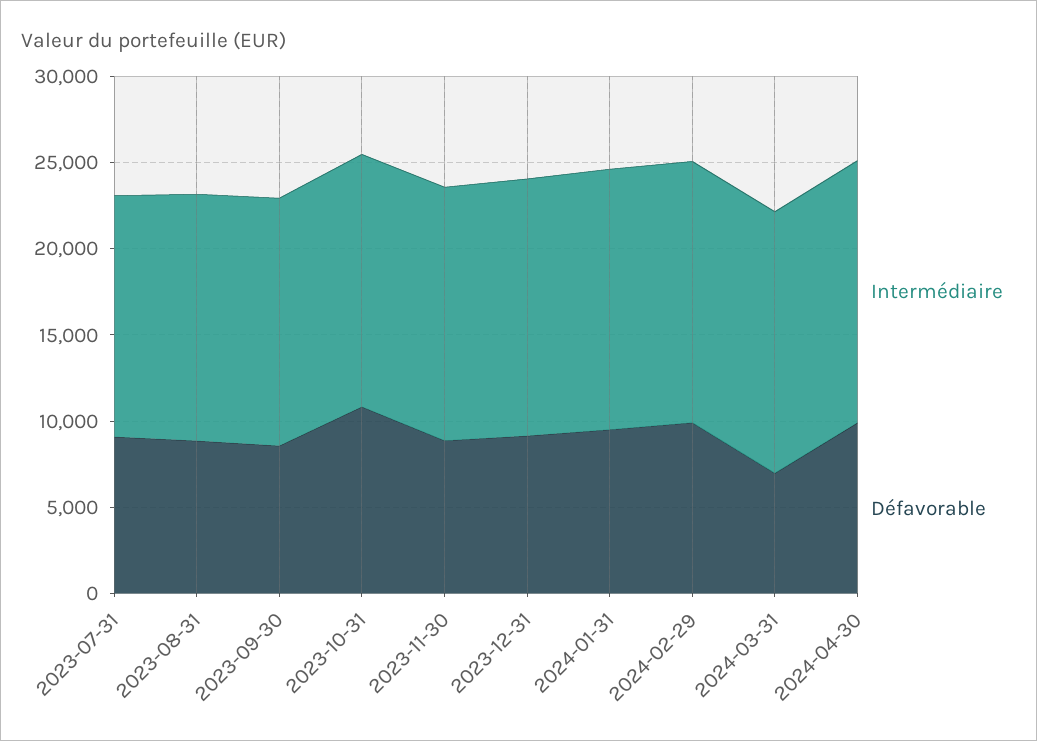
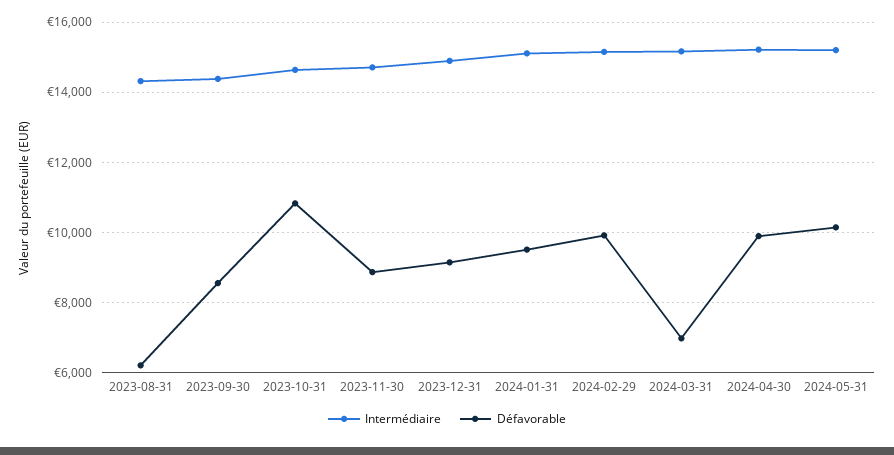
Intermédiaire, 2023-07-31: 14000 -> none
Défavorable, 2023-07-31: 9000 -> none
Défavorable, 2023-08-31: 9000 -> 6200
Intermédiaire, 2024-05-31: none -> 15200
Défavorable, 2024-05-31: none -> 10200

